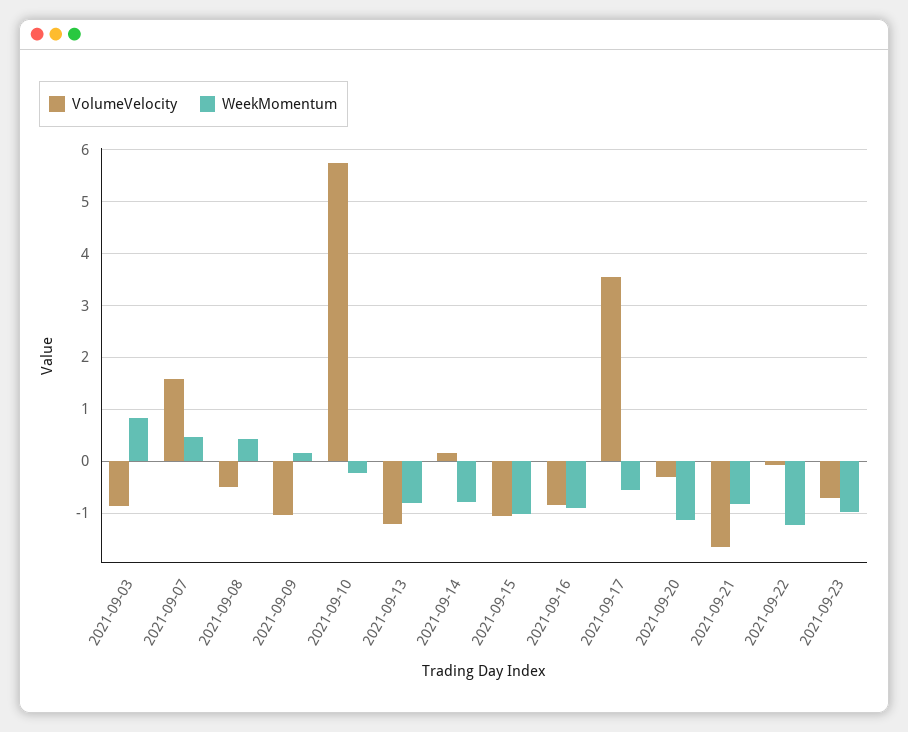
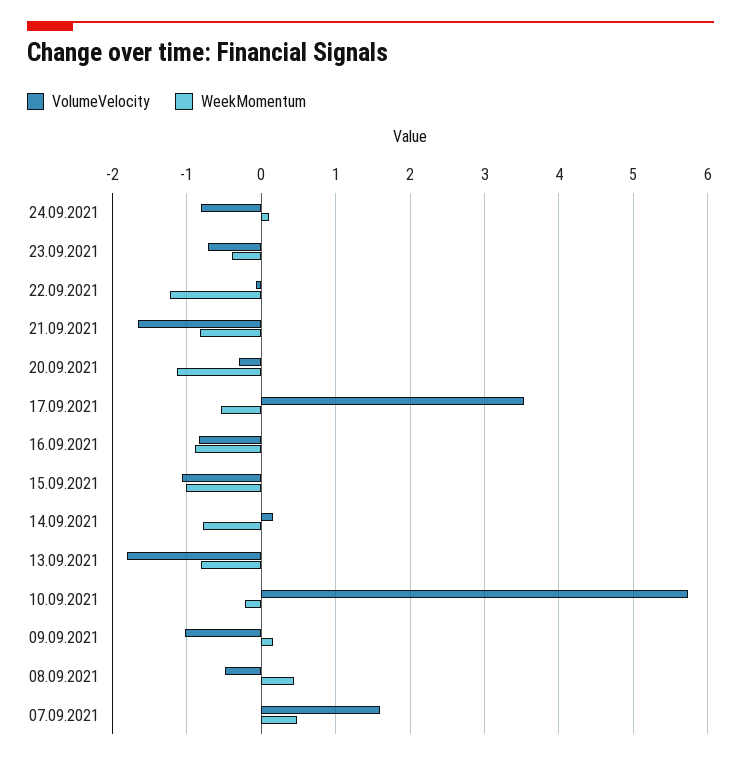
VolumeVelocity, 2021-09-03: -0.8 -> none
WeekMomentum, 2021-09-03: 0.8 -> none
VolumeVelocity, 2021-09-13: -1.2 -> -1.8
WeekMomentum, 2021-09-23: -1 -> -0.4
VolumeVelocity, 24.09.2021: none -> -0.8
WeekMomentum, 24.09.2021: none -> 0.1

